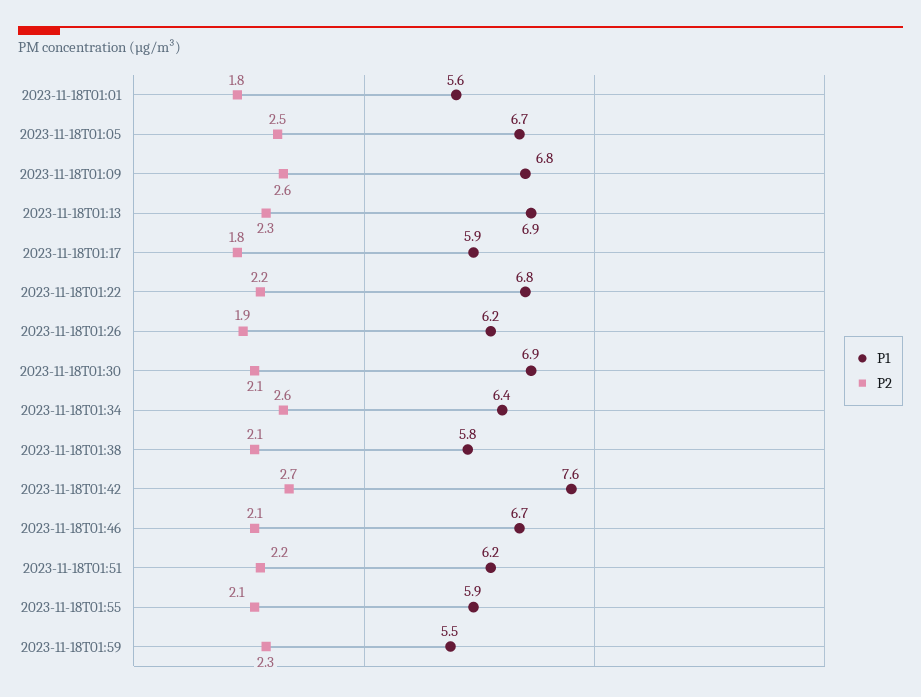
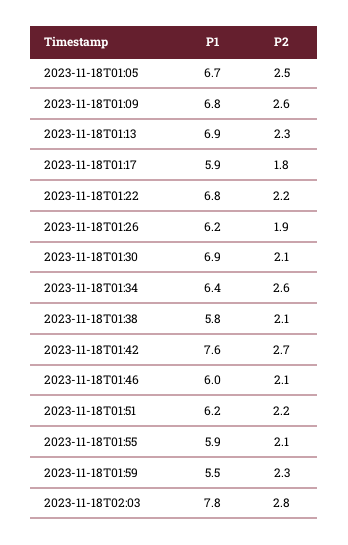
P1, 2023-11-18T01:01: 5.6 -> none
P2, 2023-11-18T01:01: 1.8 -> none
P1, 2023-11-18T01:46: 6.7 -> 6
P1, 2023-11-18T02:03: none -> 7.8
P2, 2023-11-18T02:03: none -> 2.8

